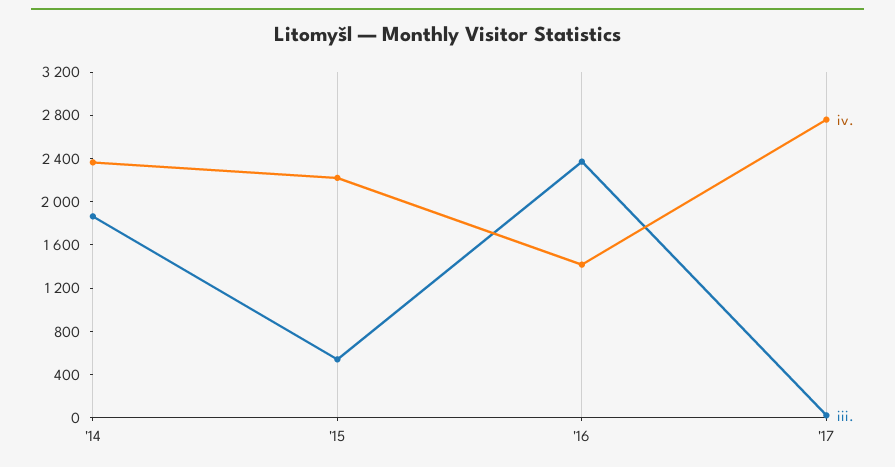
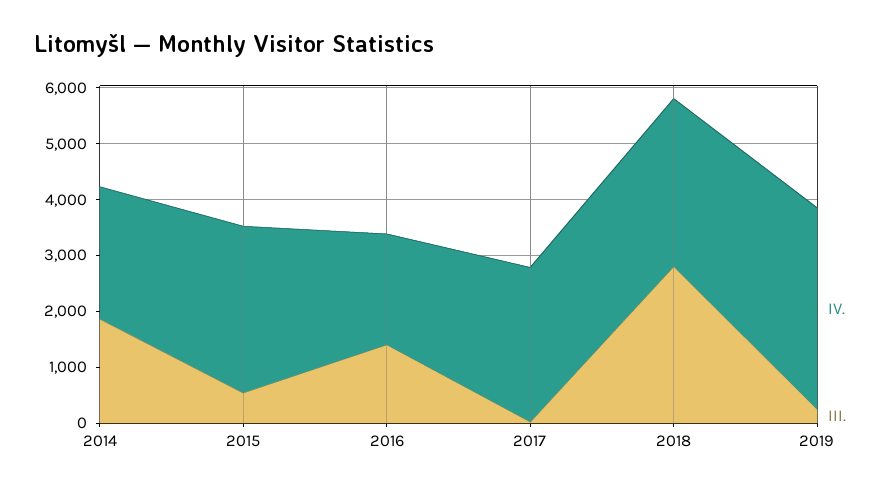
iv., '15: 2200 -> 3000
iv., '16: 1400 -> 2000
iii., '16: 2400 -> 1400
iv., 2018: none -> 3000
iii., 2018: none -> 2800
iv., 2019: none -> 3600
iii., 2019: none -> 200

